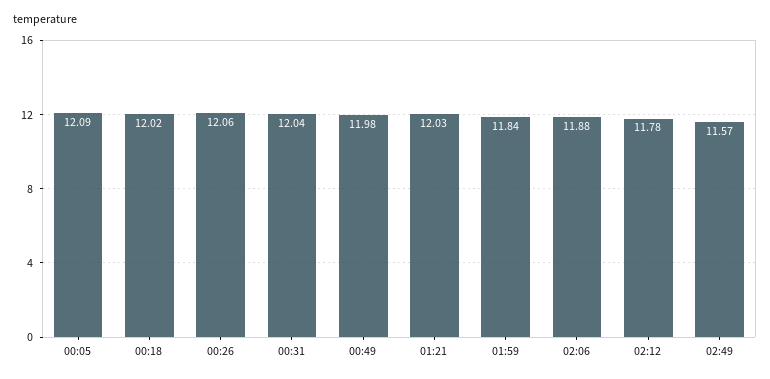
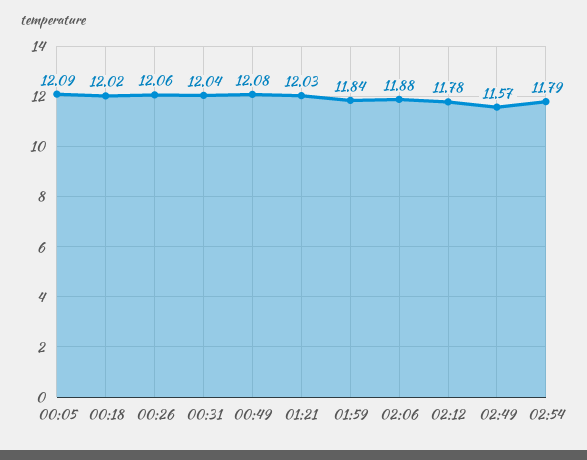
00:49: 11.98 -> 12.08
02:54: none -> 11.79

